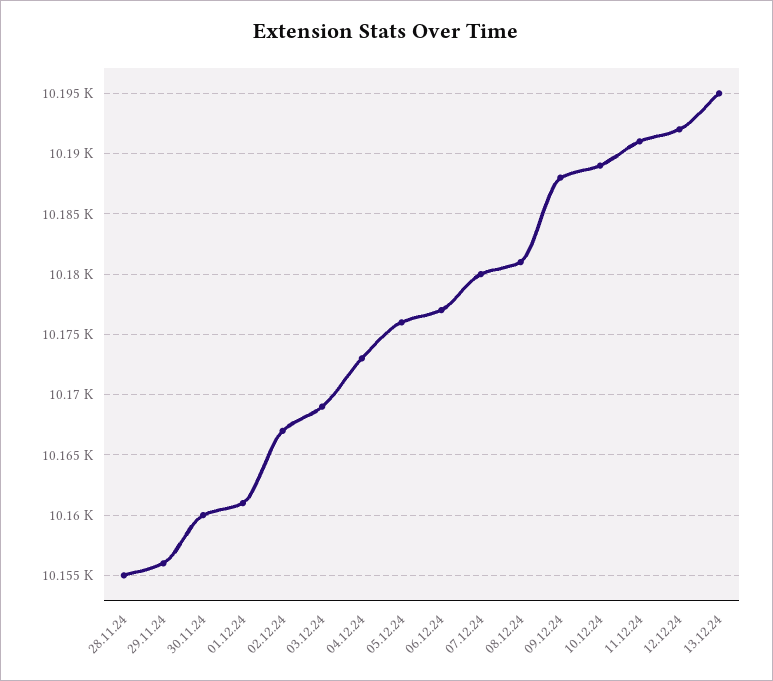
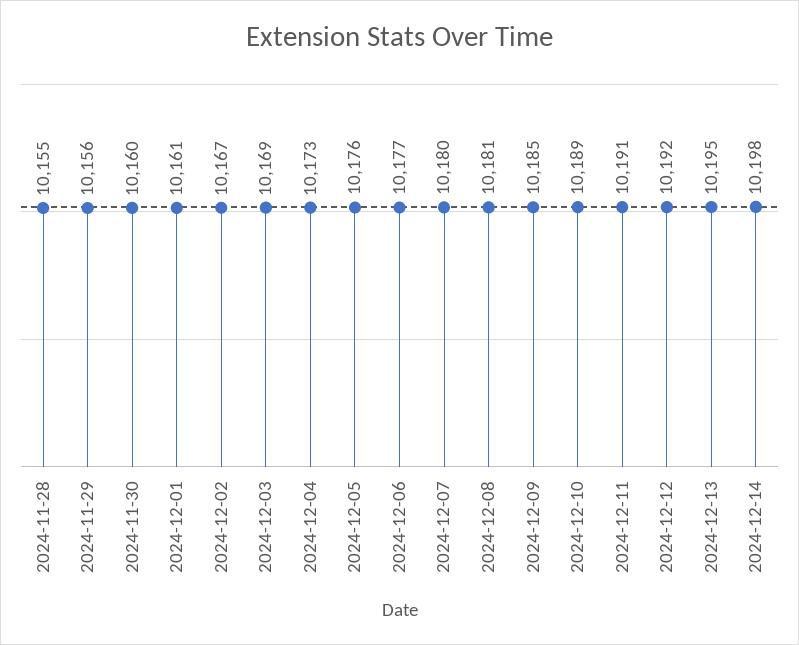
09.12.24: 10188 -> 10185
2024-12-14: none -> 10198

